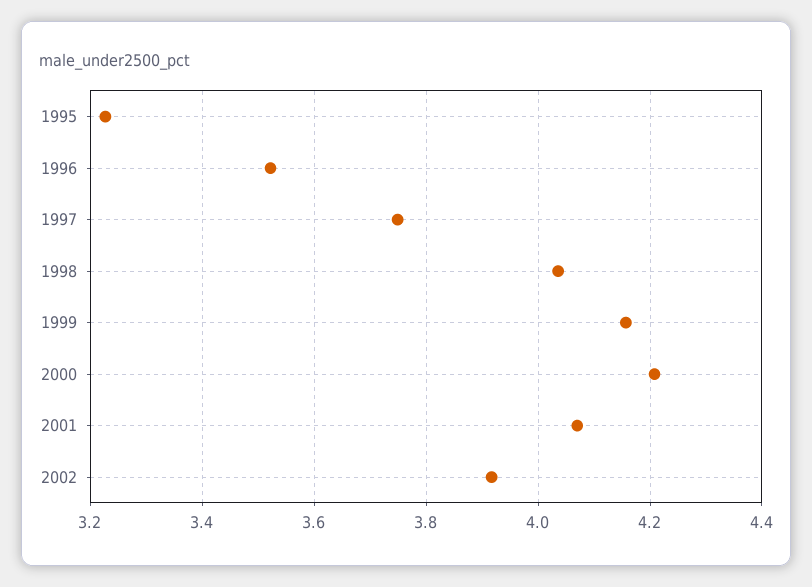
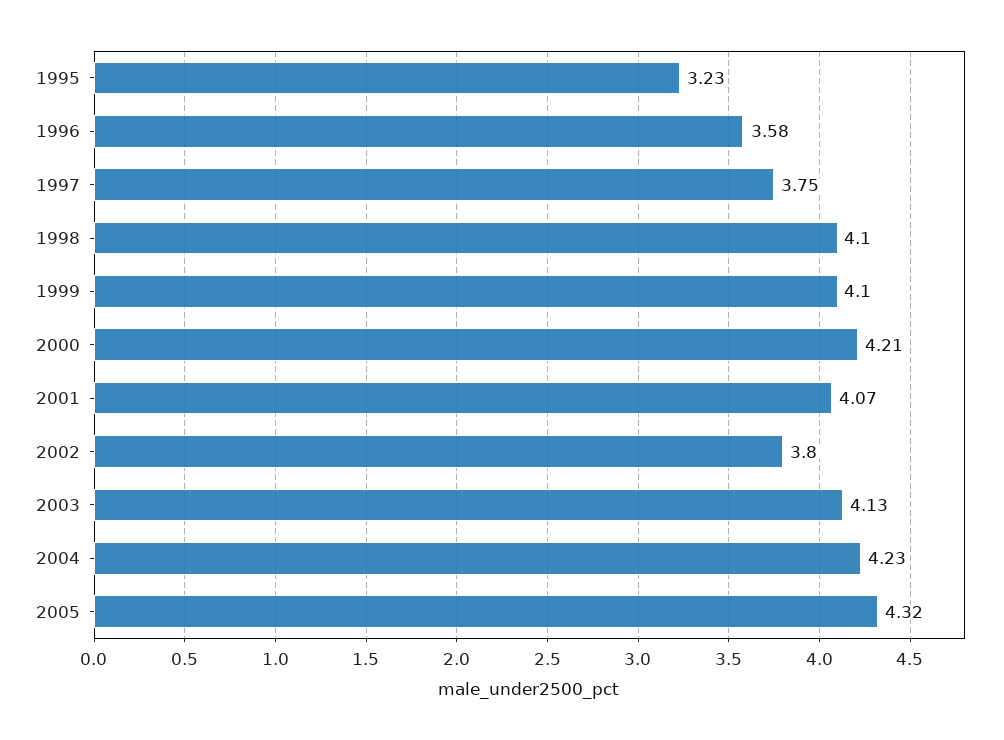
1996: 3.52 -> 3.58
1998: 4.04 -> 4.1
1999: 4.16 -> 4.1
2002: 3.92 -> 3.8
2003: none -> 4.13
2004: none -> 4.23
2005: none -> 4.32

